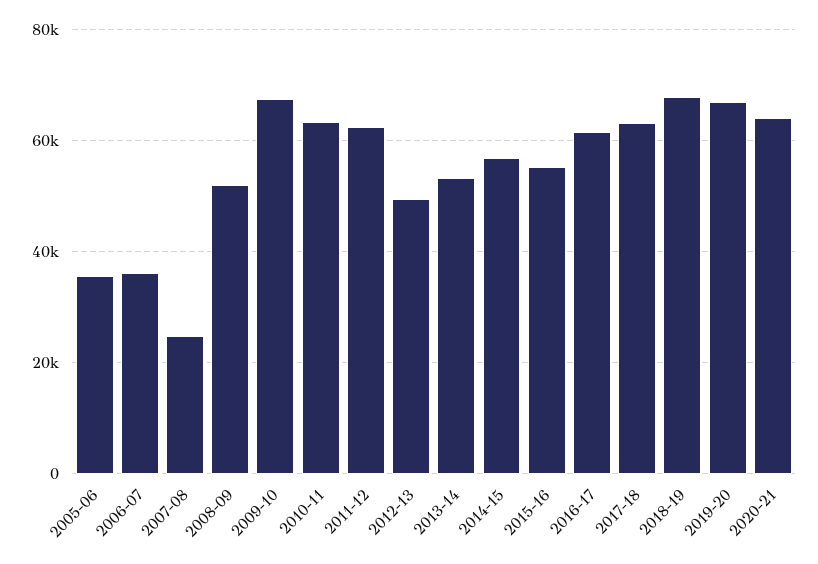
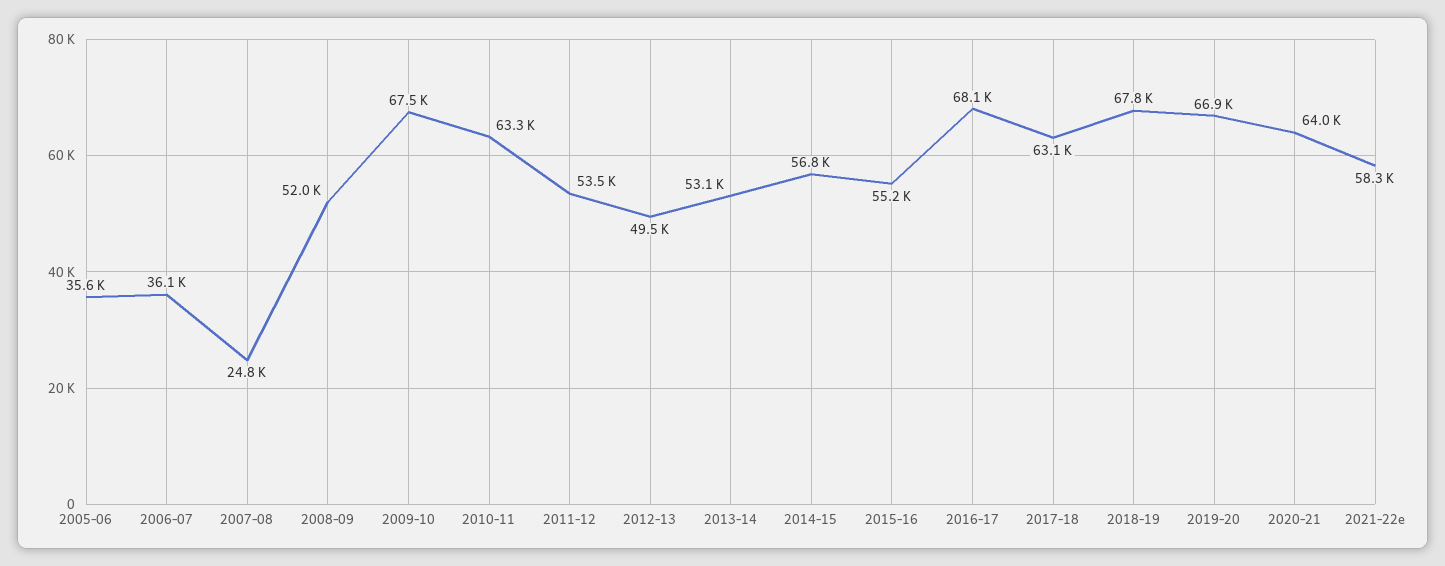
2011-12: 62000 -> 53500
2016-17: 62000 -> 68100
2021-22e: none -> 58300

